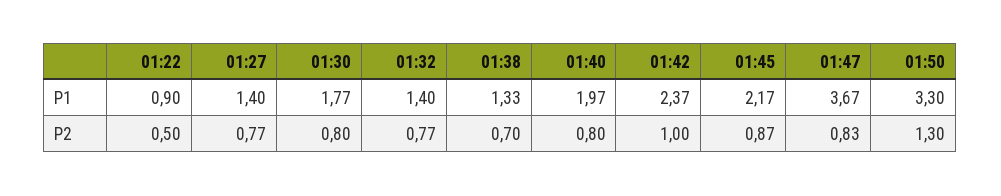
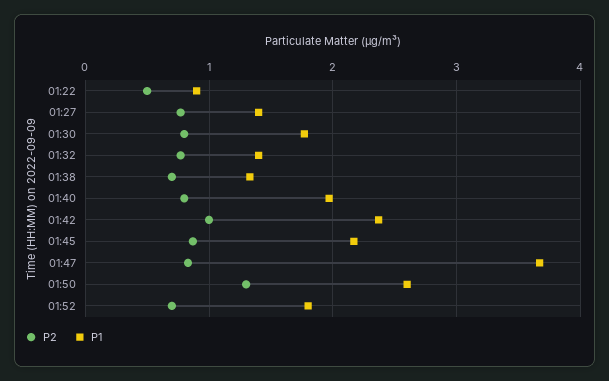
P1, 01:50: 3.3 -> 2.6
P2, 01:52: none -> 0.7
P1, 01:52: none -> 1.8

